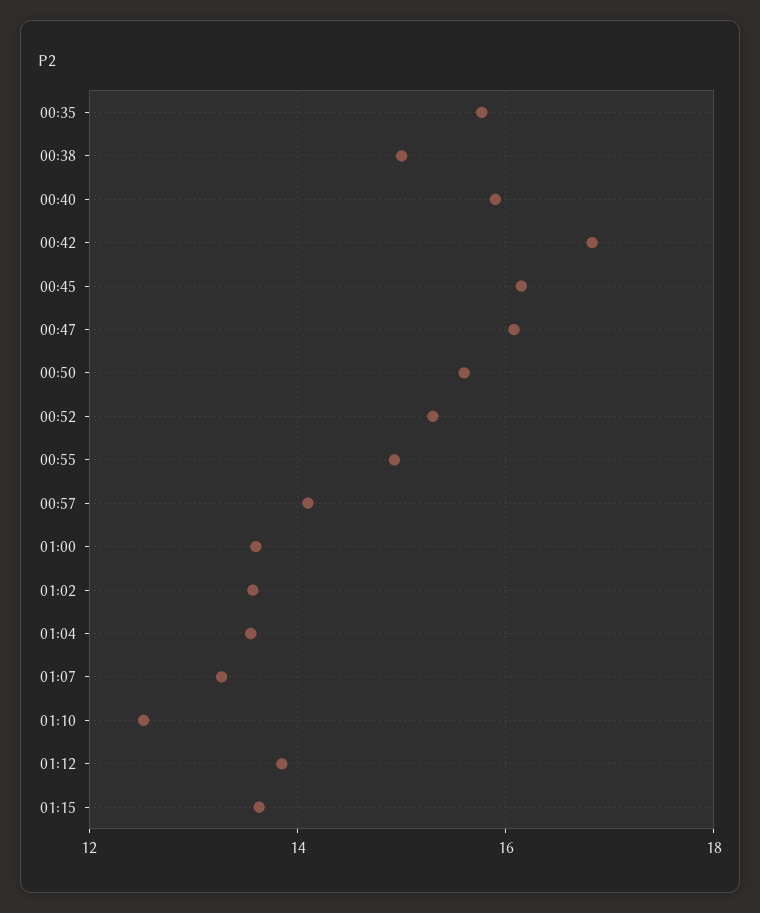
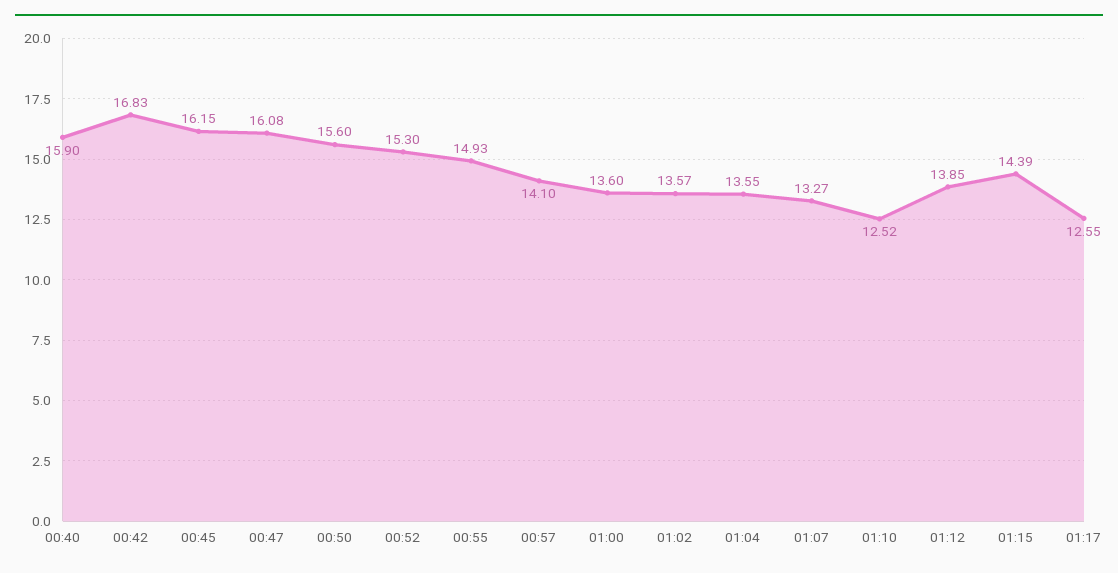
00:35: 15.8 -> none
00:38: 15 -> none
01:15: 13.6 -> 14.39
01:17: none -> 12.55

